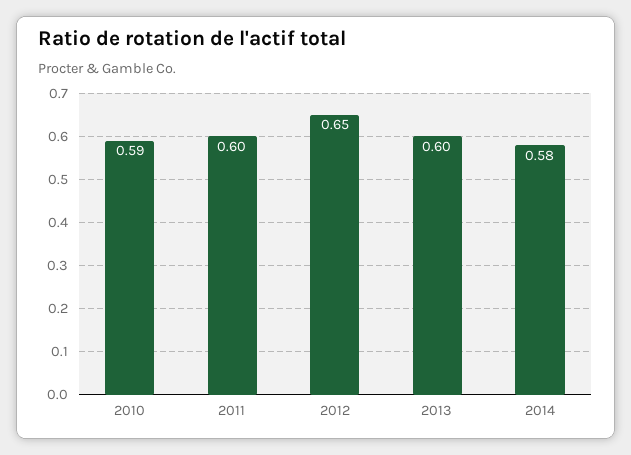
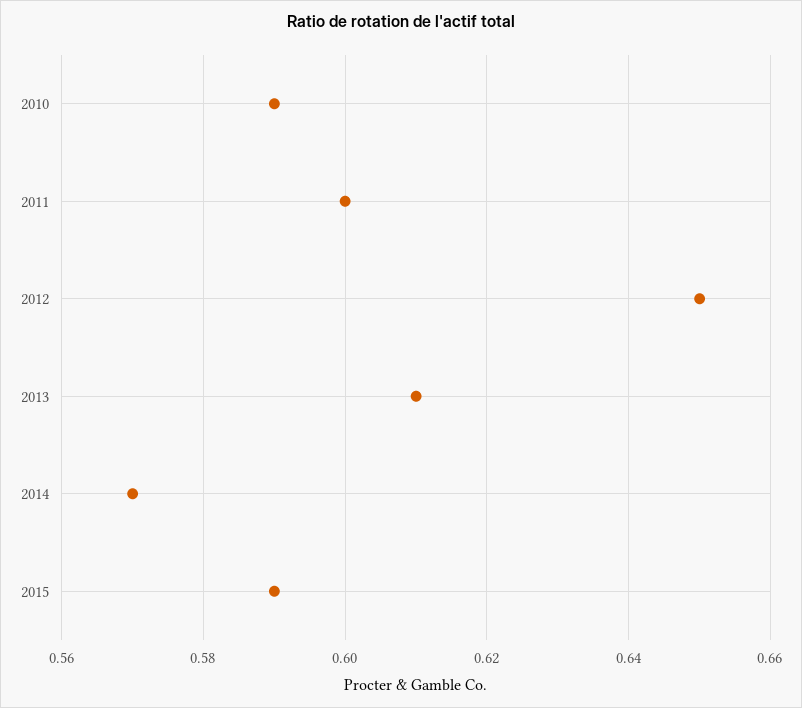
2013: 0.6 -> 0.61
2014: 0.58 -> 0.57
2015: none -> 0.59

